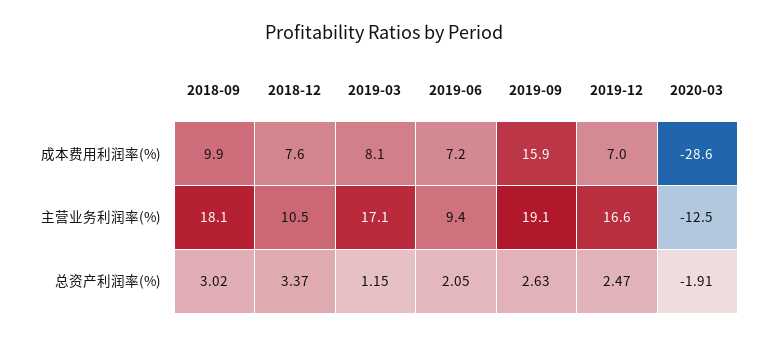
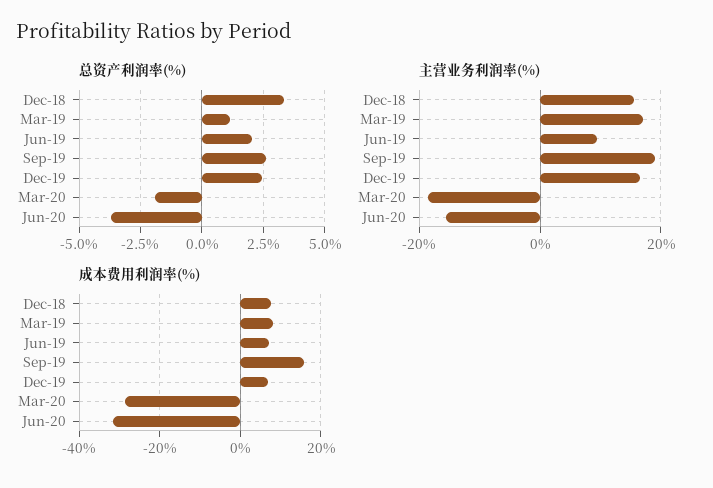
成本费用利润率(%), 2018-09: 9.9 -> none
主营业务利润率(%), 2018-09: 18.1 -> none
主营业务利润率(%), 2018-12: 10.5 -> 16
主营业务利润率(%), 2020-03: -12.5 -> -18
总资产利润率(%), 2018-09: 3.02 -> none
总资产利润率(%), Jun-20: none -> -3.75
主营业务利润率(%), Jun-20: none -> -16
成本费用利润率(%), Jun-20: none -> -32

